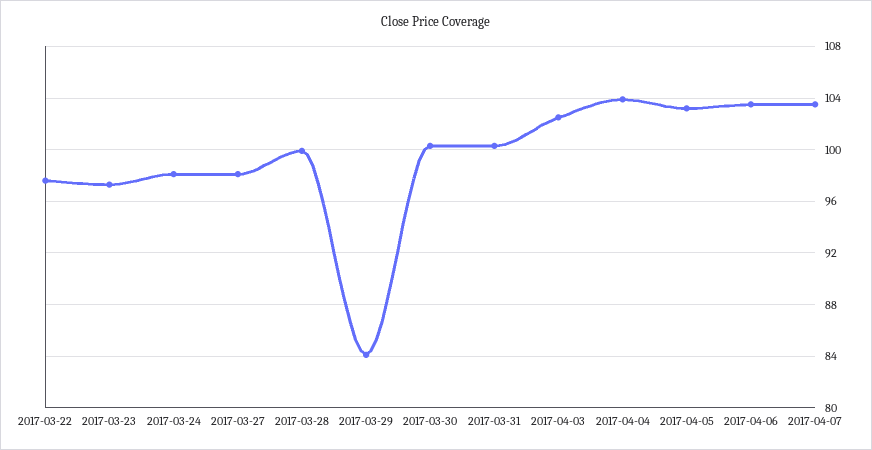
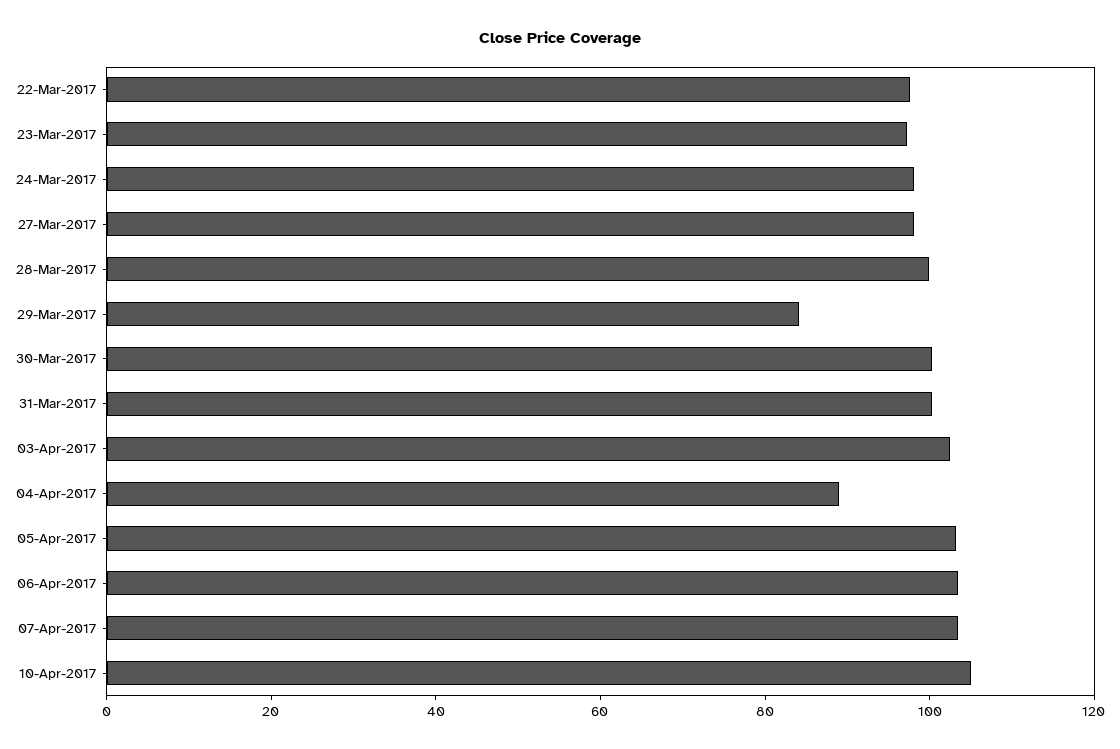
2017-04-04: 104 -> 90
10-Apr-2017: none -> 105

